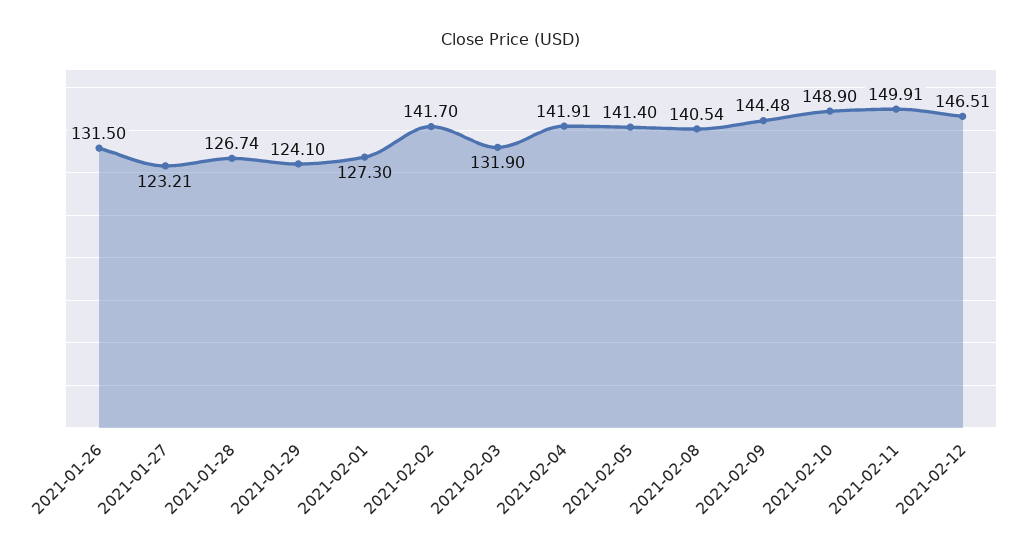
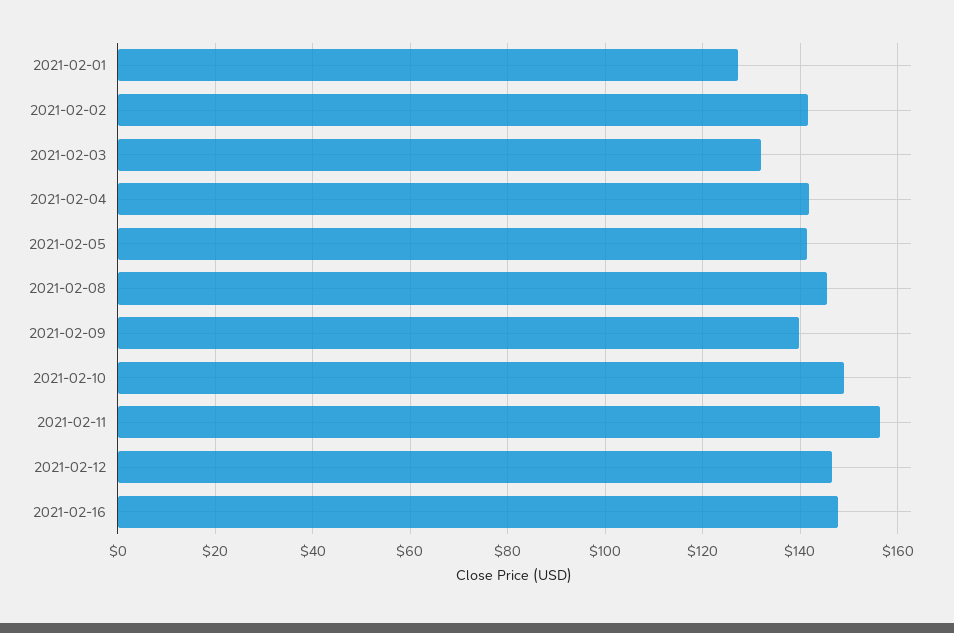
2021-01-26: 131.5 -> none
2021-01-27: 123.21 -> none
2021-01-28: 126.74 -> none
2021-01-29: 124.1 -> none
2021-02-08: 140.54 -> 146
2021-02-09: 144.48 -> 140
2021-02-11: 149.91 -> 156
2021-02-16: none -> 148

